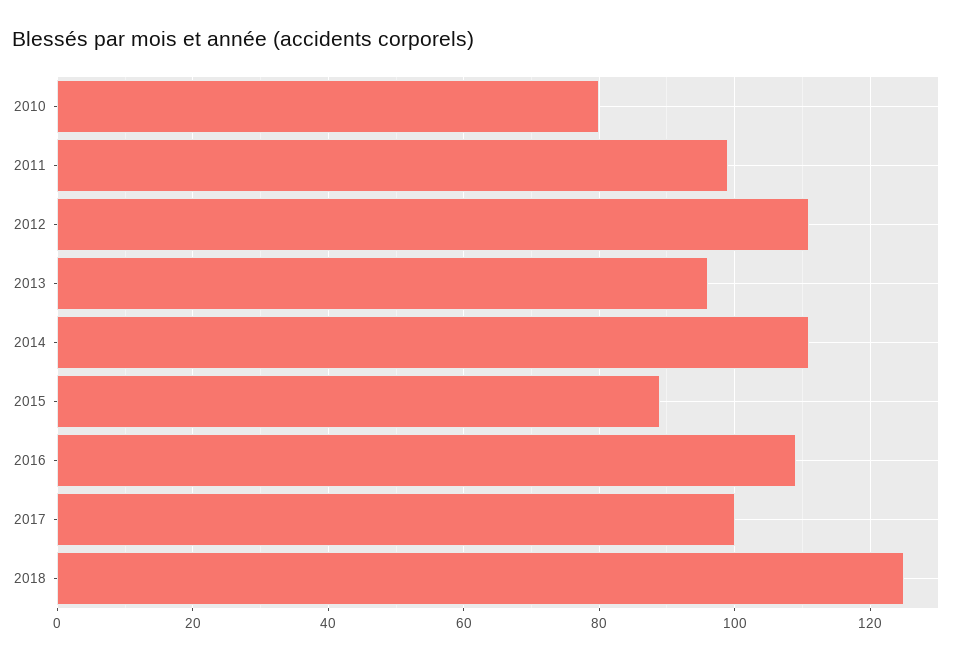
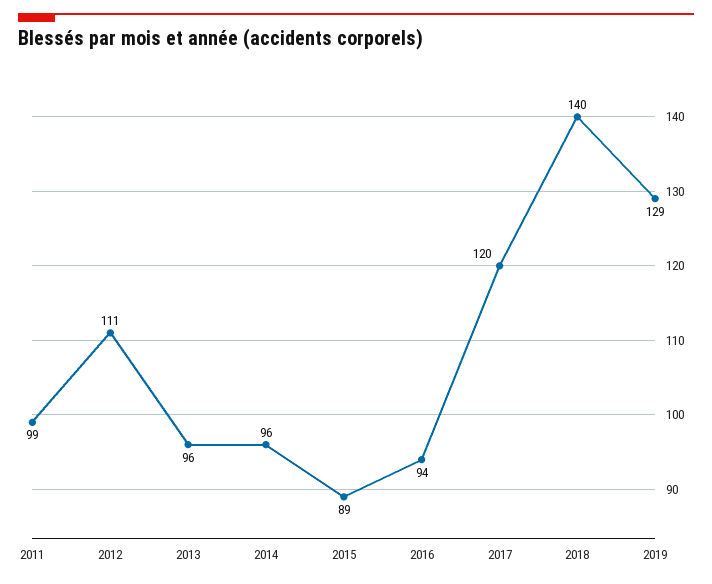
2010: 80 -> none
2014: 110 -> 96
2016: 110 -> 94
2017: 100 -> 120
2018: 125 -> 140
2019: none -> 129

